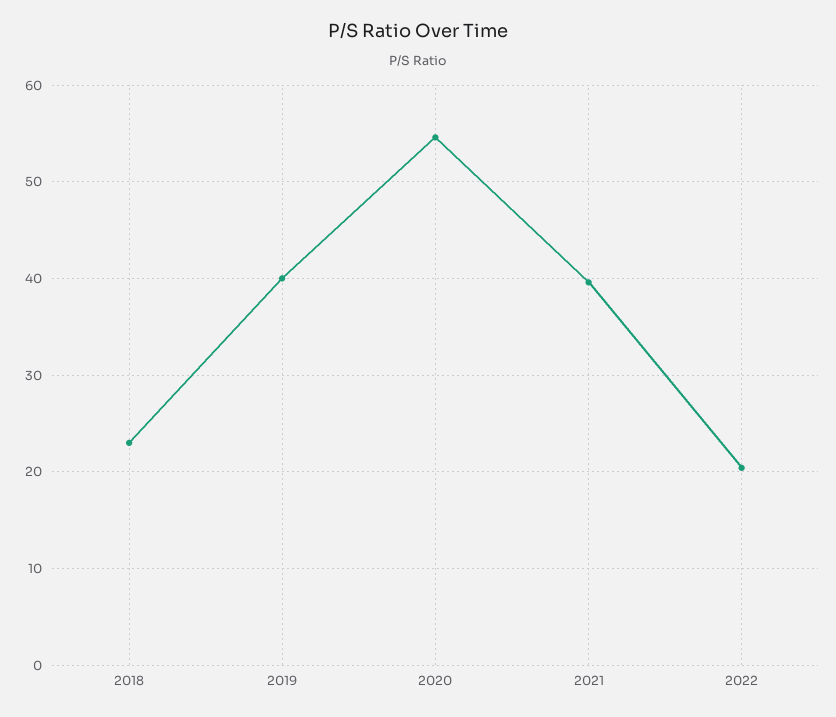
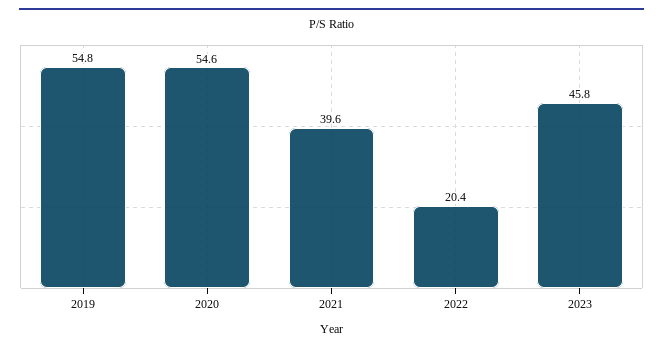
2018: 23 -> none
2019: 40 -> 54.8
2023: none -> 45.8

